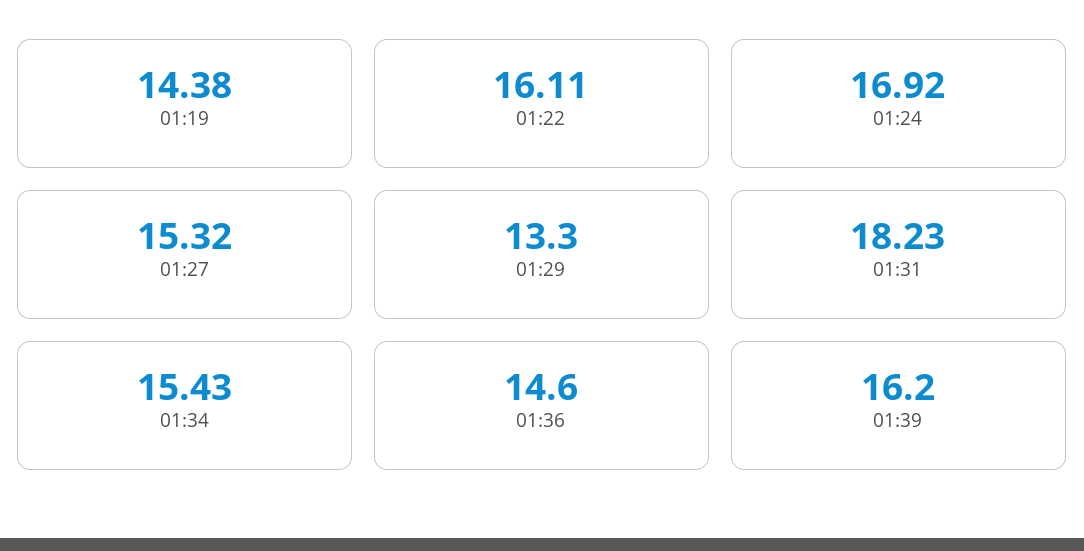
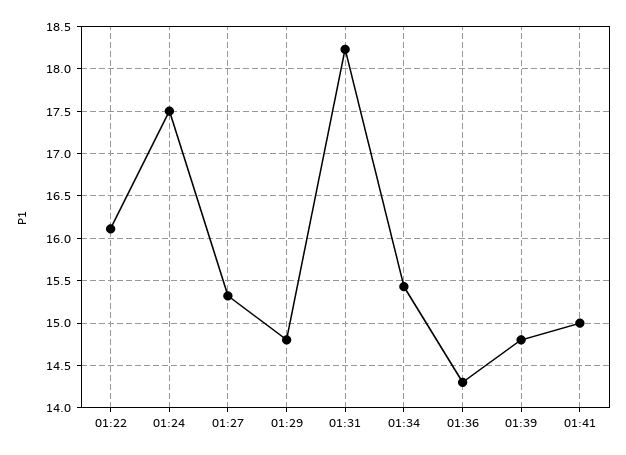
01:19: 14.38 -> none
01:24: 16.92 -> 17.5
01:29: 13.3 -> 14.8
01:36: 14.6 -> 14.3
01:39: 16.2 -> 14.8
01:41: none -> 15

